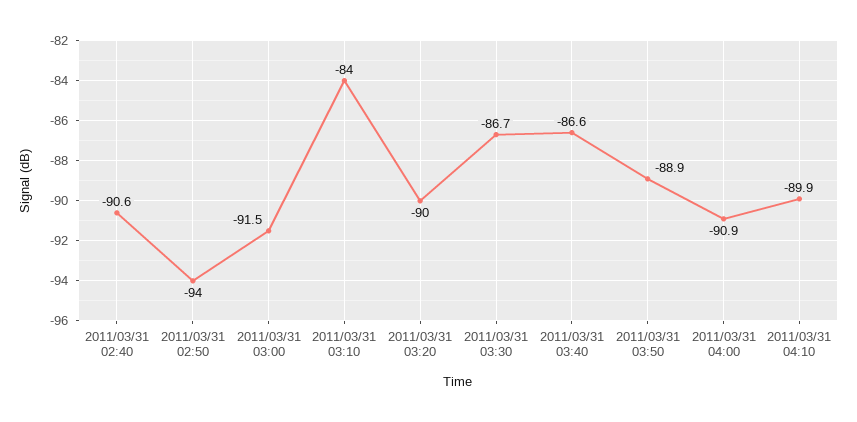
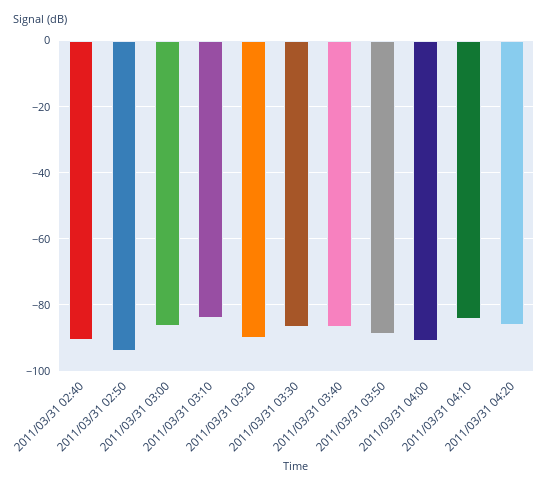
2011/03/31 03:00: -91.5 -> -86
2011/03/31 04:10: -89.9 -> -84
2011/03/31 04:20: none -> -86

